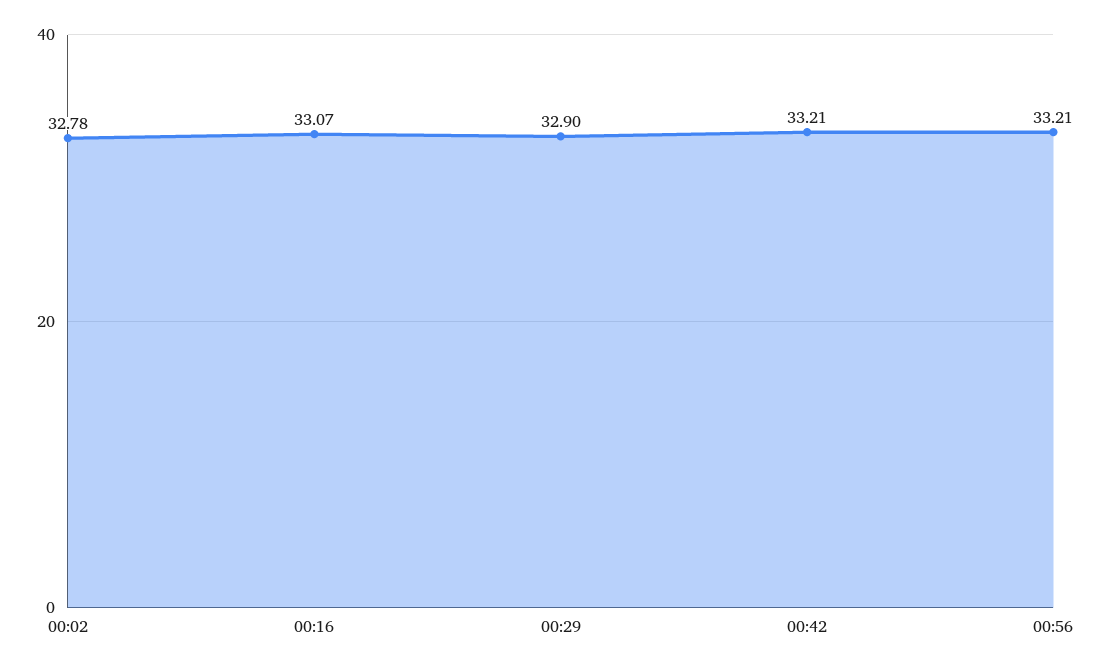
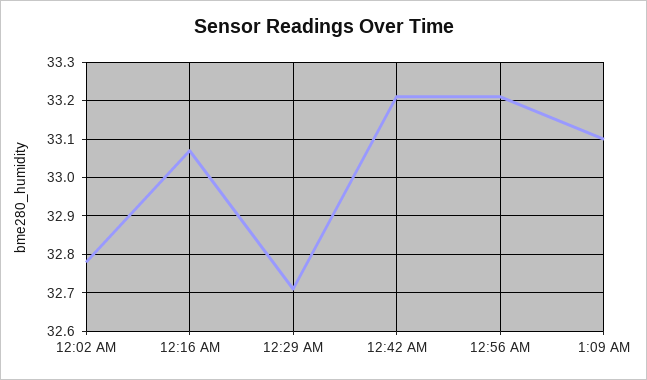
00:29: 32.9 -> 32.7
1:09 AM: none -> 33.1

